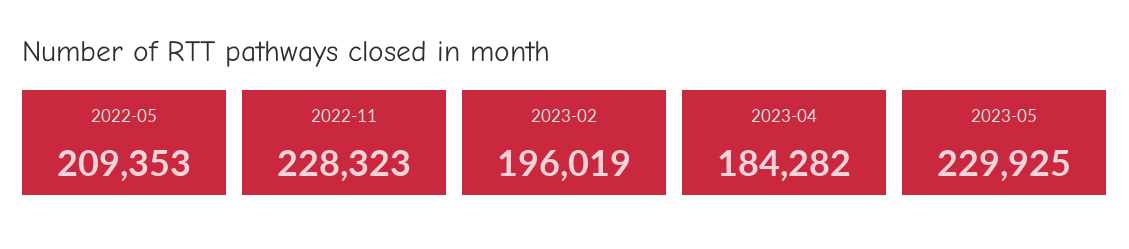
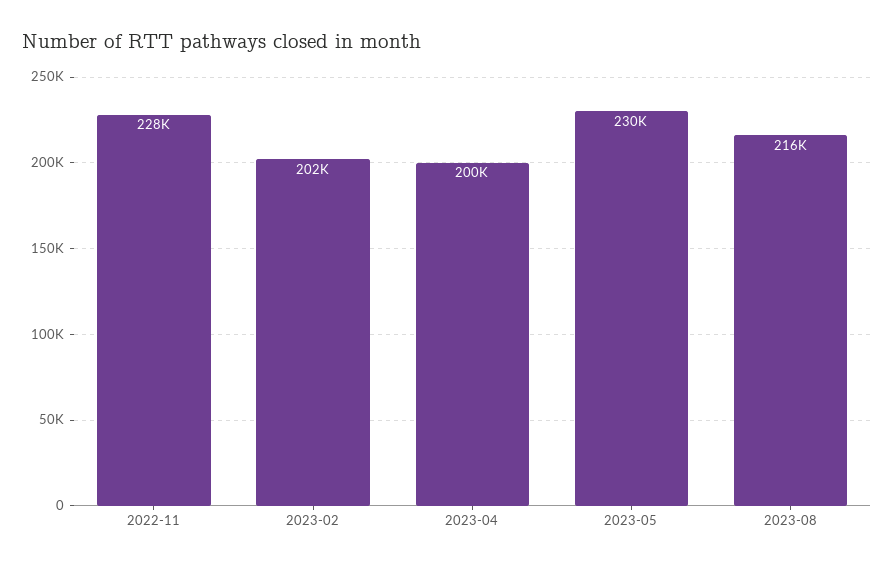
2022-05: 209353 -> none
2023-02: 196019 -> 202000
2023-04: 184282 -> 200000
2023-08: none -> 216000

